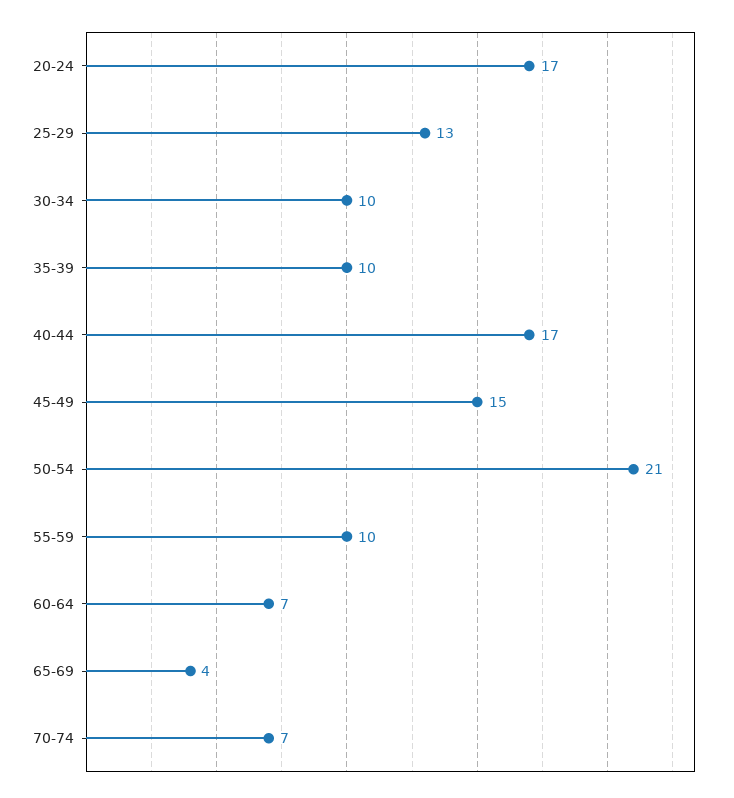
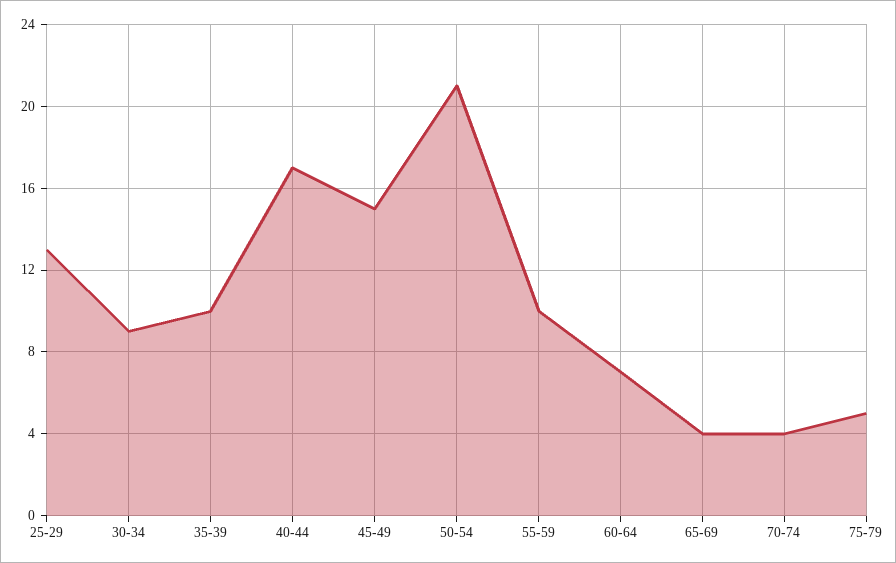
20-24: 17 -> none
30-34: 10 -> 9
70-74: 7 -> 4
75-79: none -> 5

